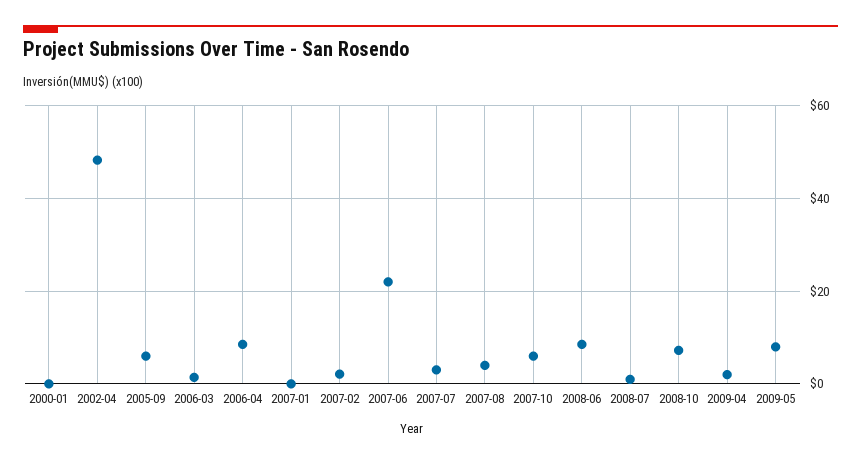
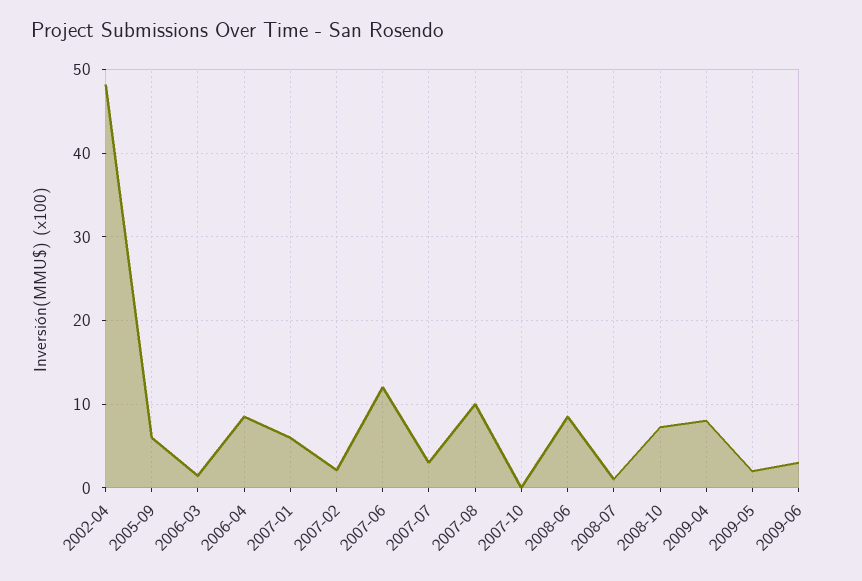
2000-01: 0 -> none
2007-01: 0 -> 6
2007-06: 22 -> 12
2007-08: 4 -> 10
2007-10: 6 -> 0
2009-04: 2 -> 8
2009-05: 8 -> 2
2009-06: none -> 3

